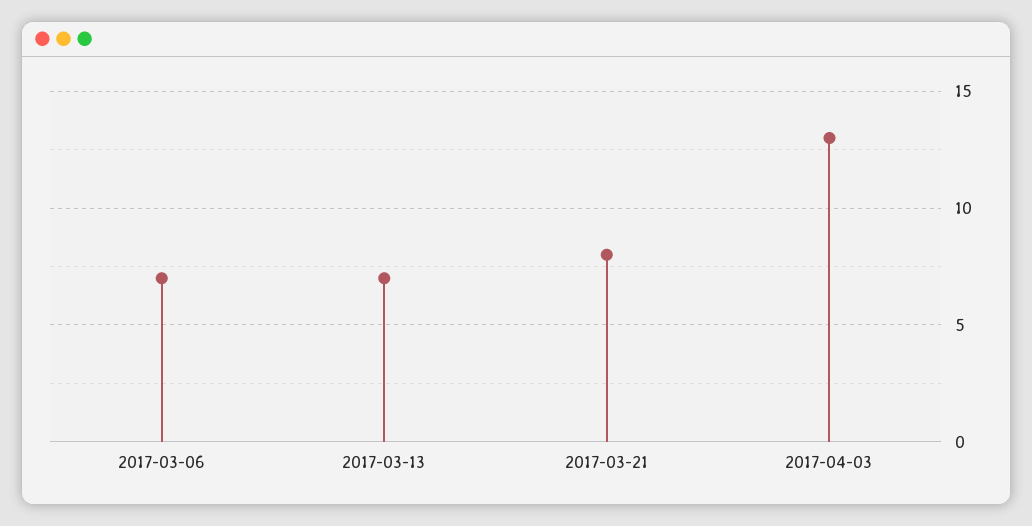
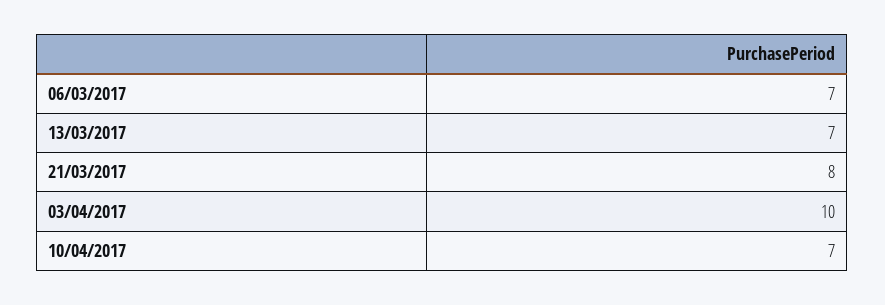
2017-04-03: 13 -> 10
10/04/2017: none -> 7

